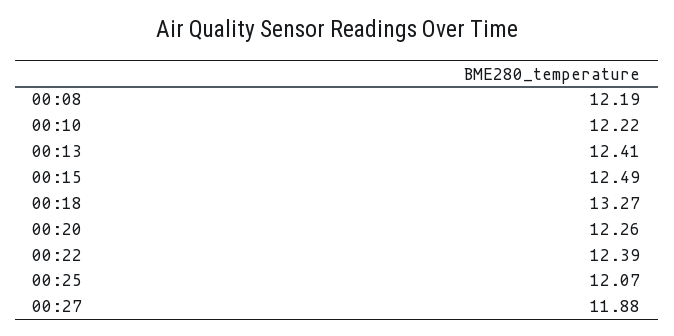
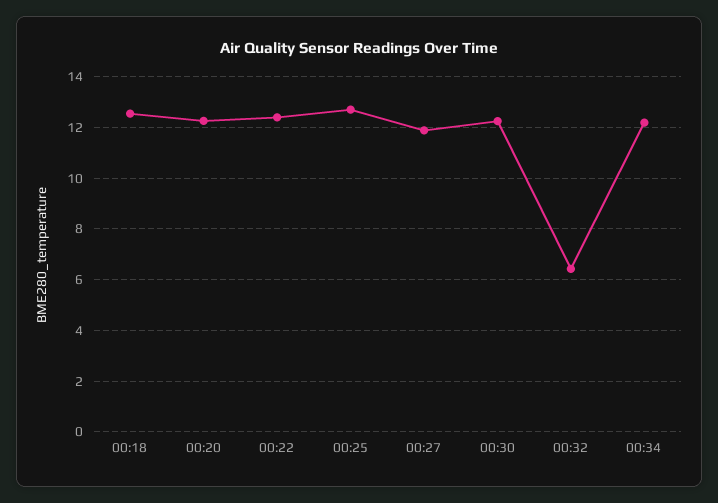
00:08: 12.19 -> none
00:10: 12.22 -> none
00:13: 12.41 -> none
00:15: 12.49 -> none
00:18: 13.27 -> 12.5
00:25: 12.07 -> 12.75
00:30: none -> 12.25
00:32: none -> 6.5
00:34: none -> 12.25

